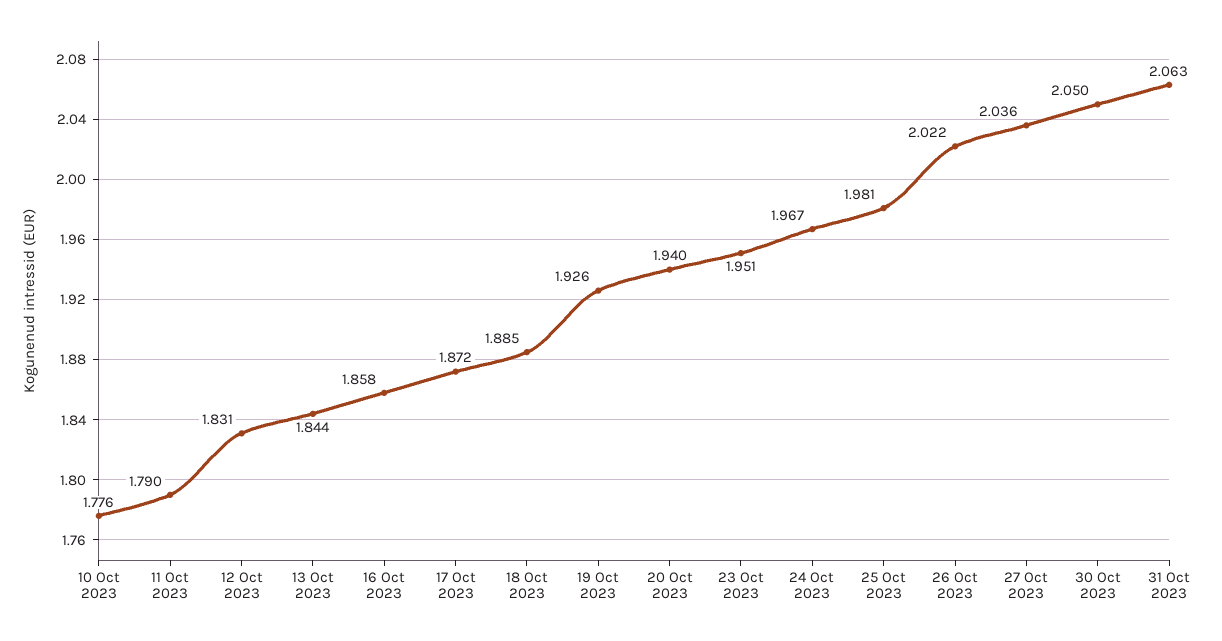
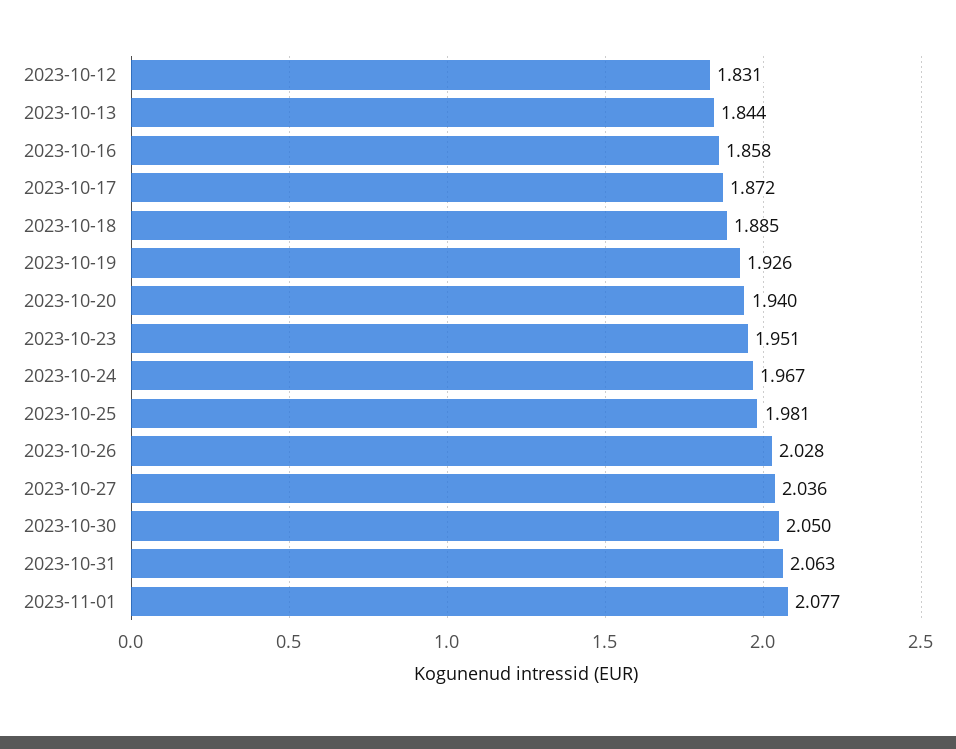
10 Oct 2023: 1.776 -> none
11 Oct 2023: 1.79 -> none
26 Oct 2023: 2.022 -> 2.028
2023-11-01: none -> 2.077

